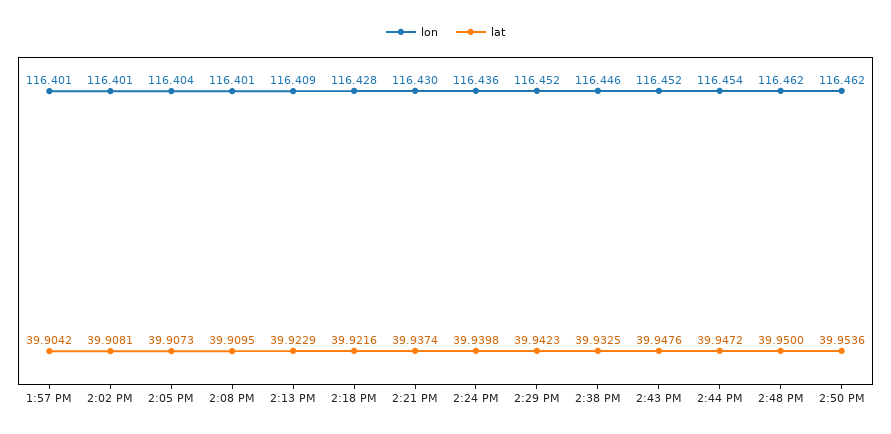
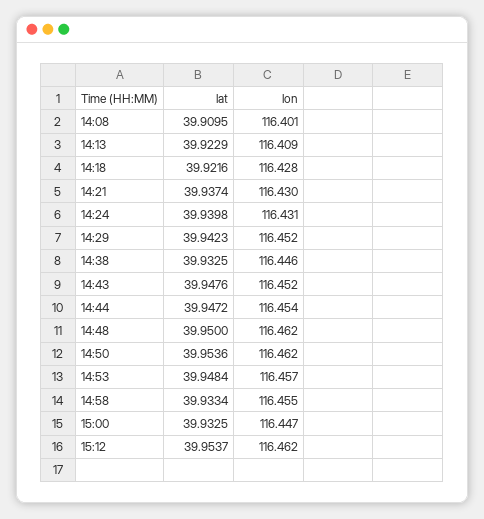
lon, 1:57 PM: 116.401 -> none
lat, 1:57 PM: 39.9042 -> none
lon, 2:02 PM: 116.401 -> none
lat, 2:02 PM: 39.9081 -> none
lon, 2:05 PM: 116.404 -> none
lat, 2:05 PM: 39.9073 -> none
lon, 2:24 PM: 116.436 -> 116.431
lat, 14:53: none -> 39.9484
lon, 14:53: none -> 116.457
lat, 14:58: none -> 39.9334
lon, 14:58: none -> 116.455
lat, 15:00: none -> 39.9325
lon, 15:00: none -> 116.447
lat, 15:12: none -> 39.9537
lon, 15:12: none -> 116.462

